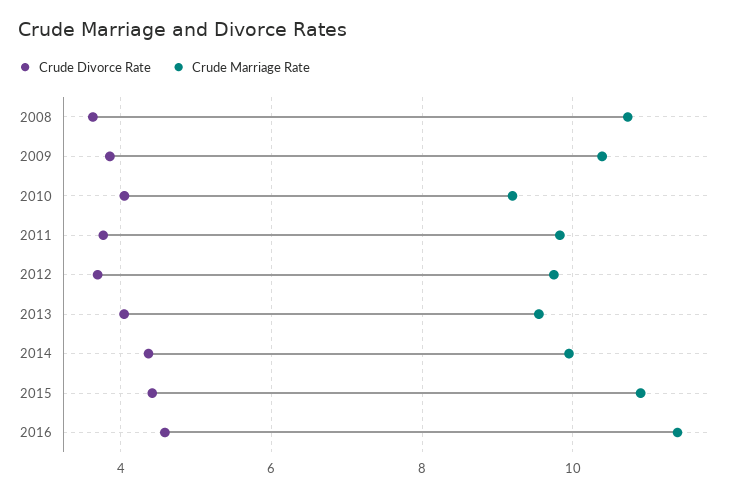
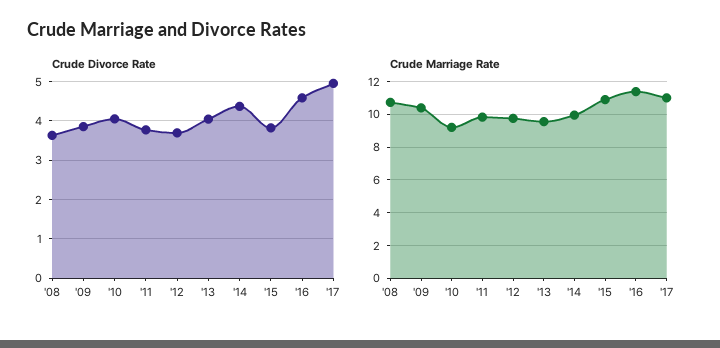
Crude Divorce Rate, 2015: 4.4 -> 3.8
Crude Divorce Rate, '17: none -> 5
Crude Marriage Rate, '17: none -> 11

